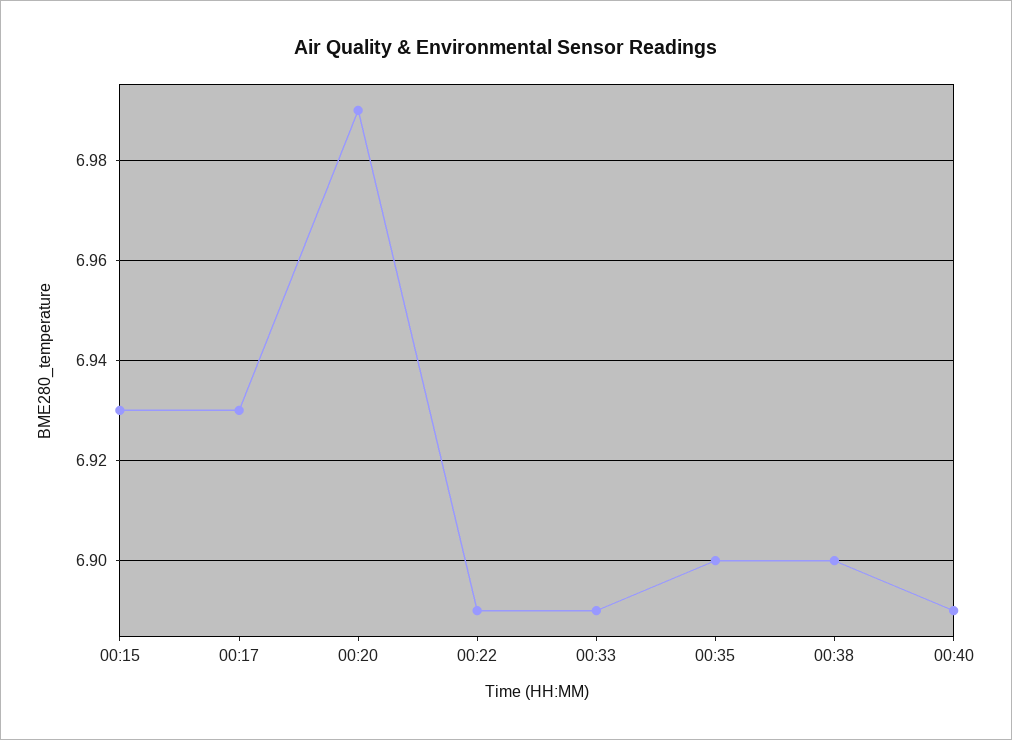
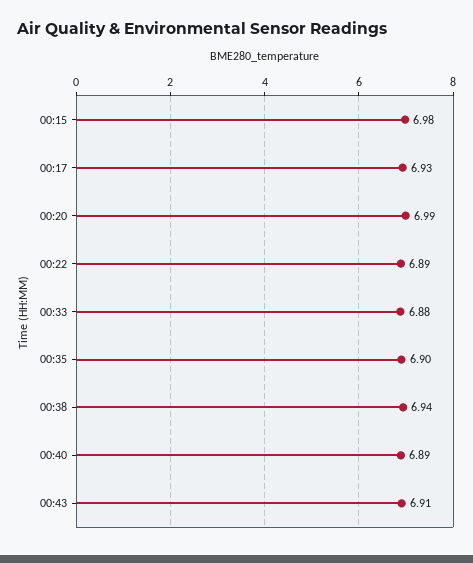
00:15: 6.93 -> 6.98
00:33: 6.89 -> 6.88
00:38: 6.9 -> 6.94
00:43: none -> 6.91

